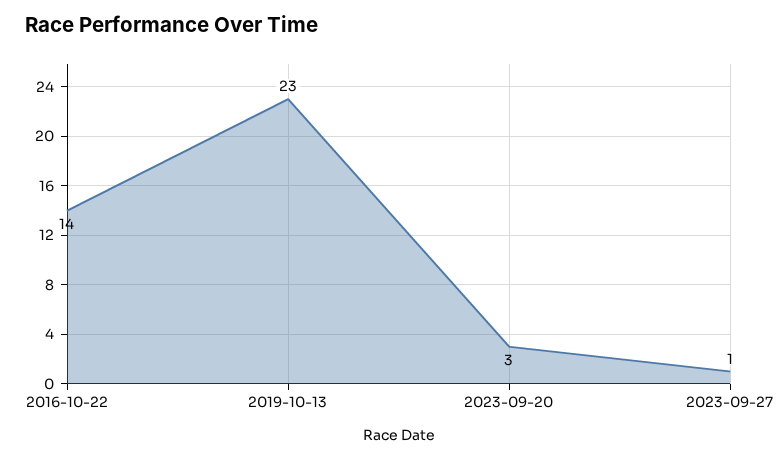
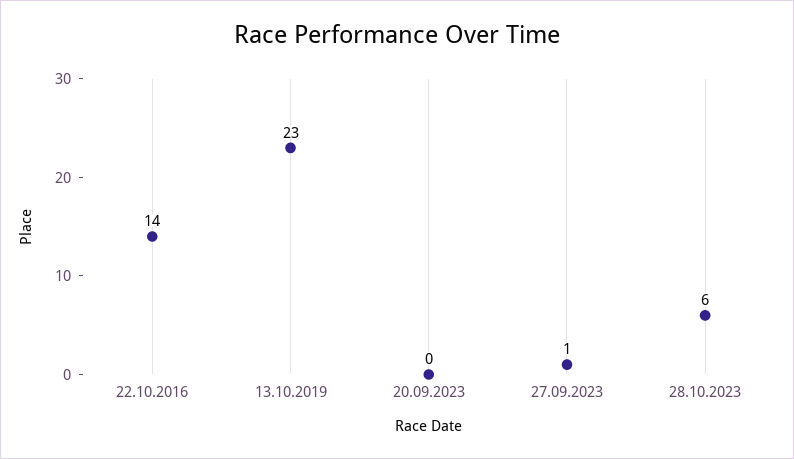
2023-09-20: 3 -> 0
28.10.2023: none -> 6

